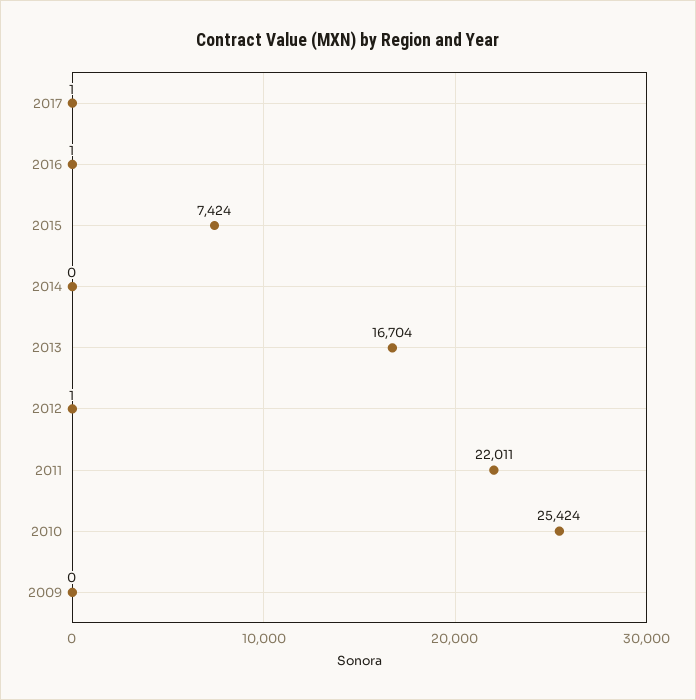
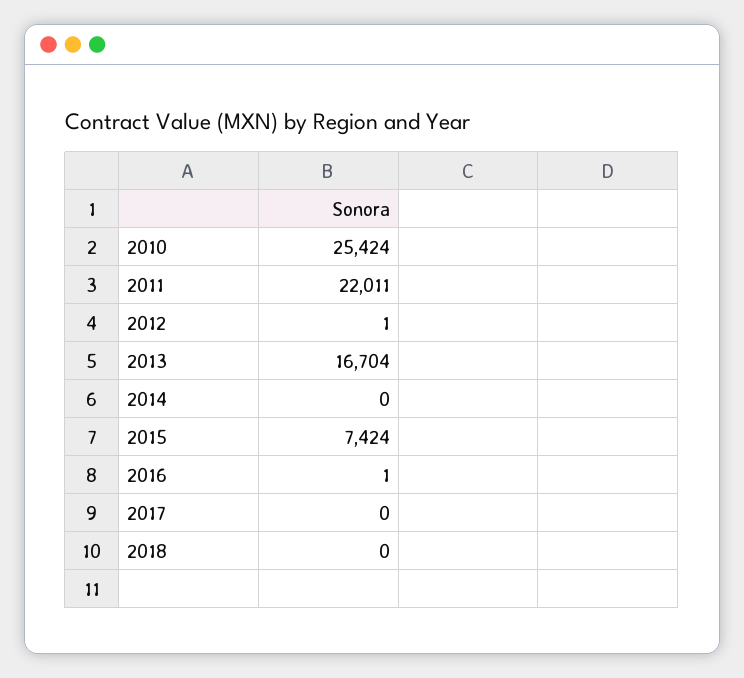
2017: 1 -> 0
2009: 0 -> none
2018: none -> 0

